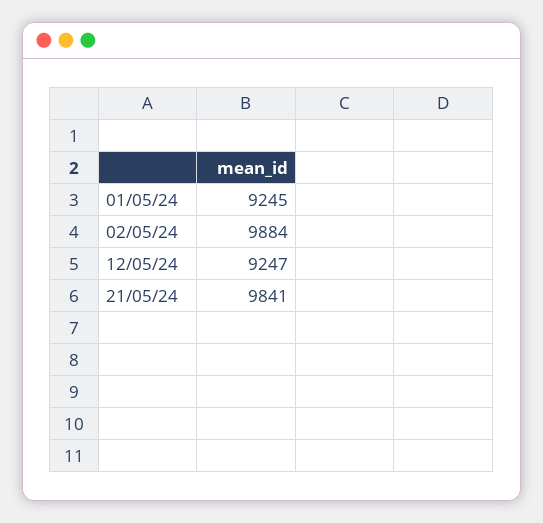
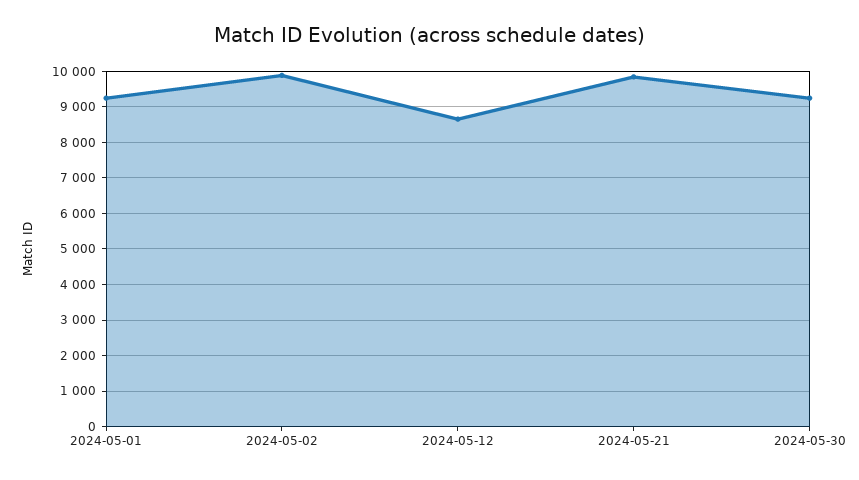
12/05/24: 9247 -> 8600
2024-05-30: none -> 9200

